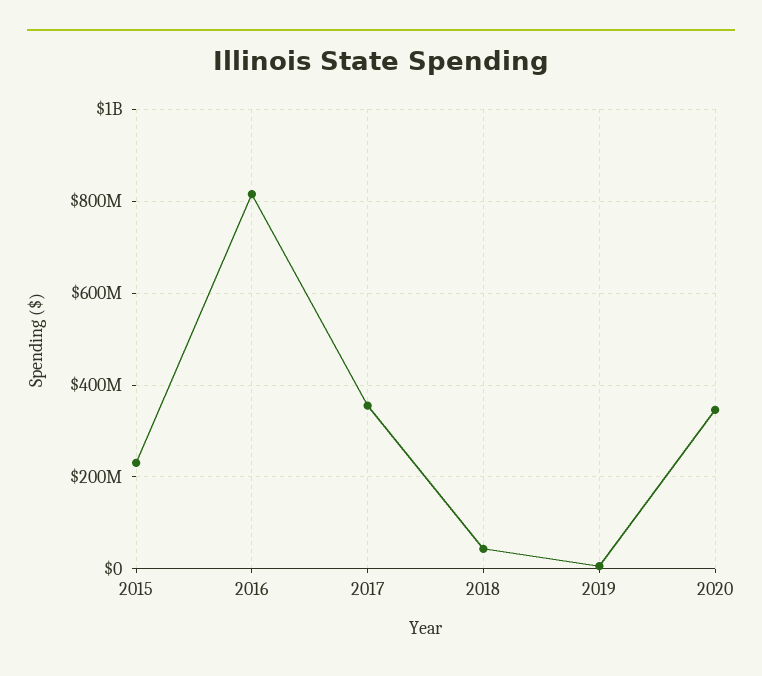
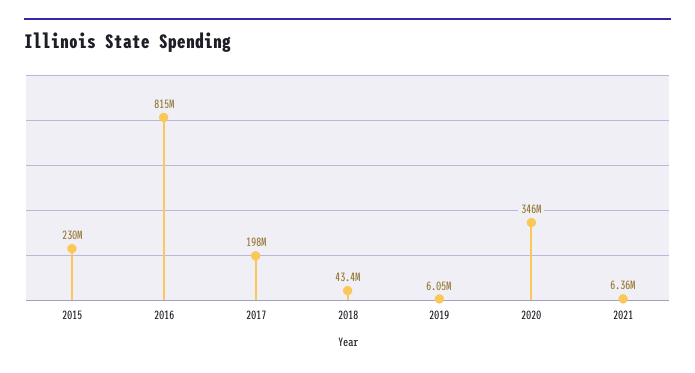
2017: 360000000 -> 198000000
2021: none -> 6360000

